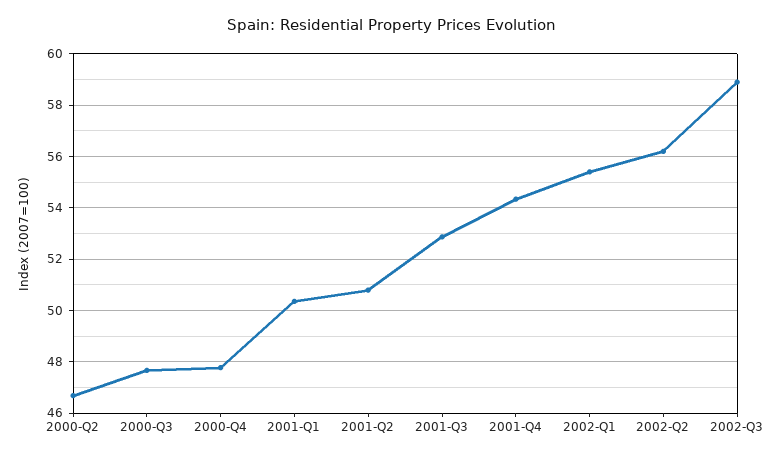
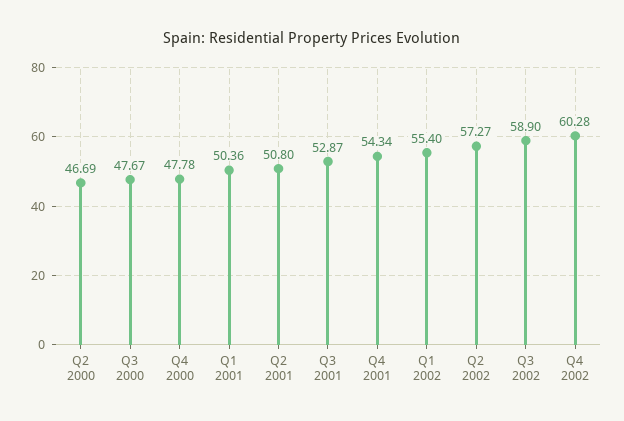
2002-Q2: 56.25 -> 57.27
Q4 2002: none -> 60.28

